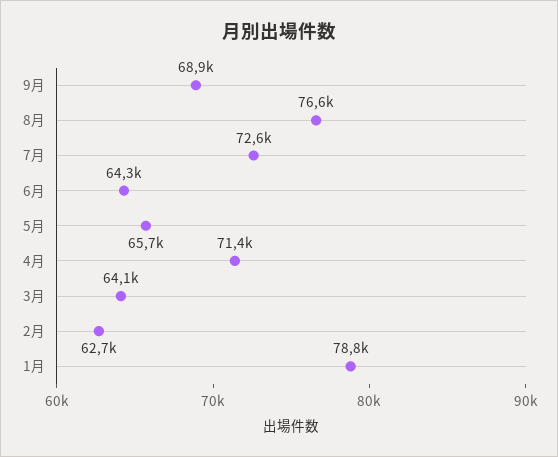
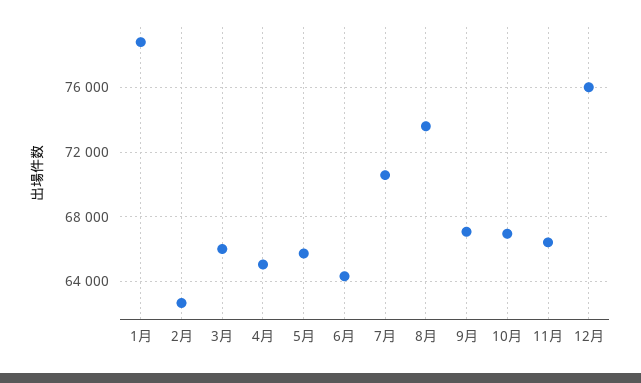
9月: 68900 -> 67000
8月: 76600 -> 73500
7月: 72600 -> 70500
4月: 71400 -> 65000
3月: 64100 -> 66000
10月: none -> 67000
11月: none -> 66500
12月: none -> 76000

